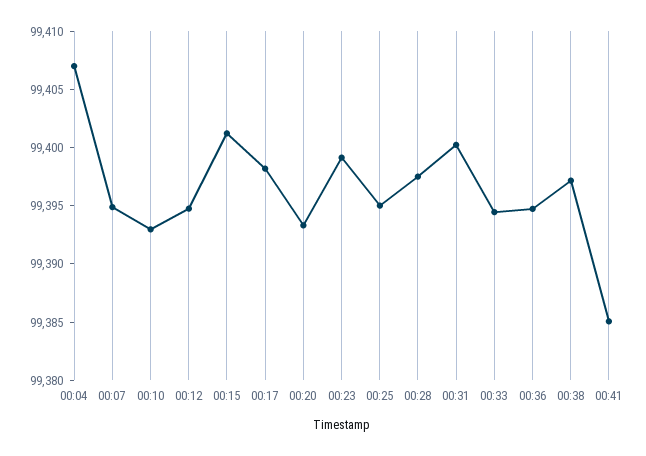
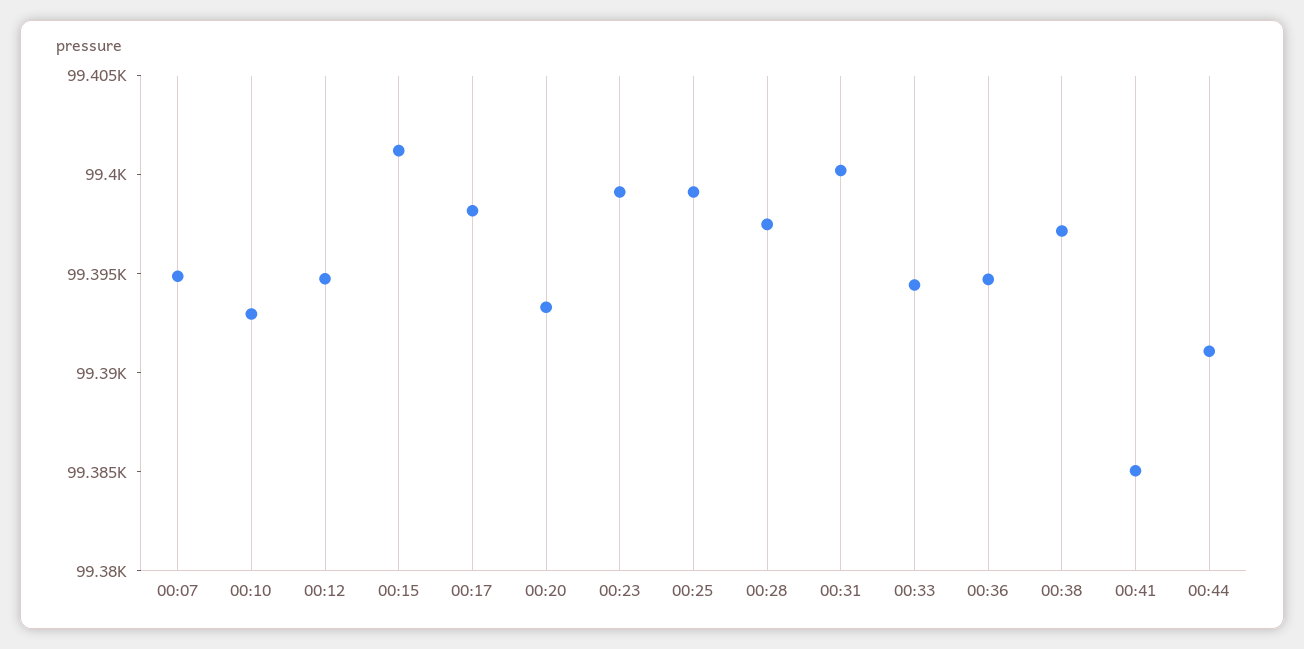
00:04: 99407 -> none
00:25: 99395 -> 99399
00:44: none -> 99391

